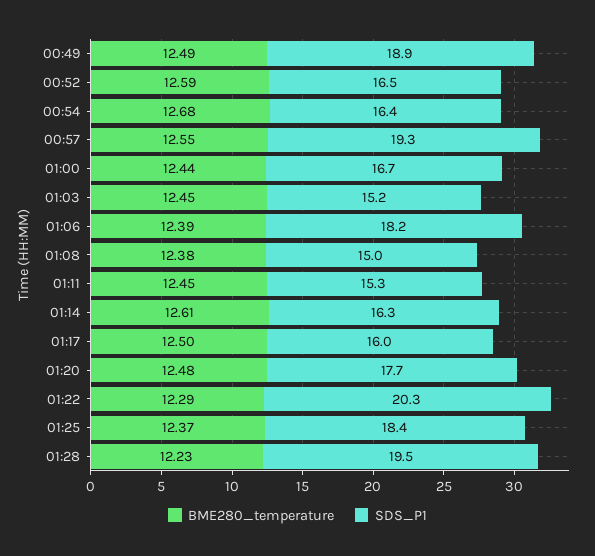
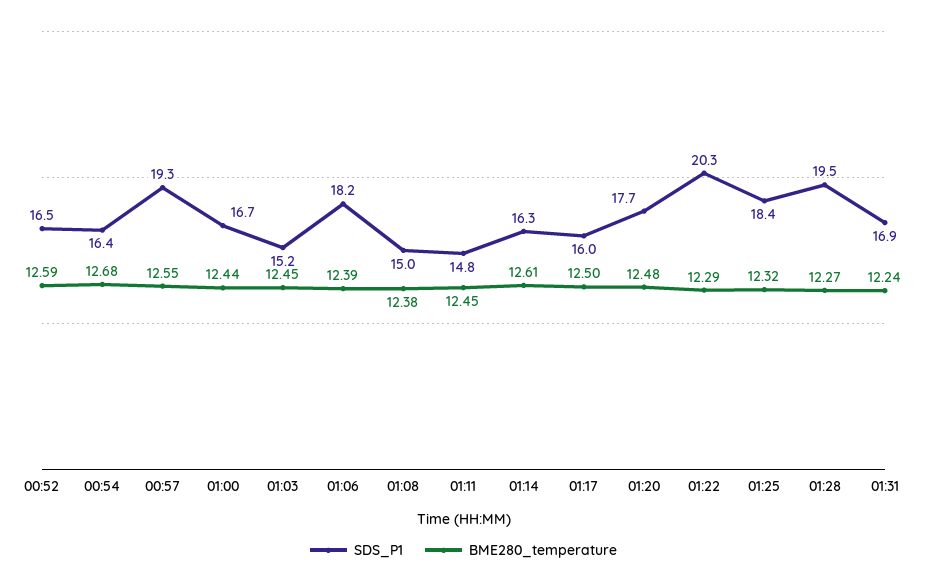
BME280_temperature, 00:49: 12.49 -> none
SDS_P1, 00:49: 18.9 -> none
SDS_P1, 01:11: 15.3 -> 14.8
BME280_temperature, 01:25: 12.37 -> 12.32
BME280_temperature, 01:28: 12.23 -> 12.27
SDS_P1, 01:31: none -> 16.9
BME280_temperature, 01:31: none -> 12.24

